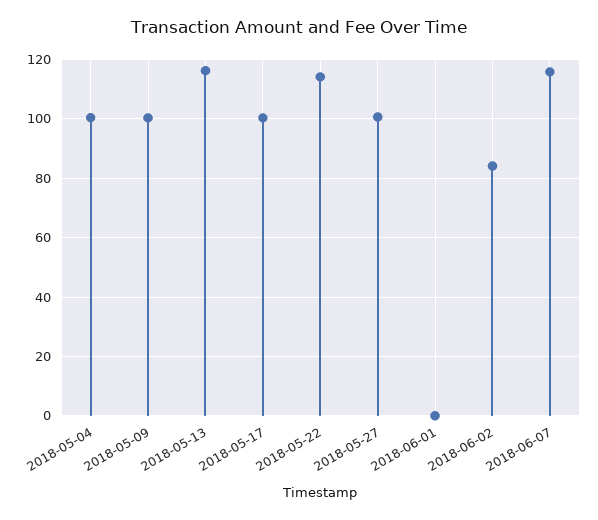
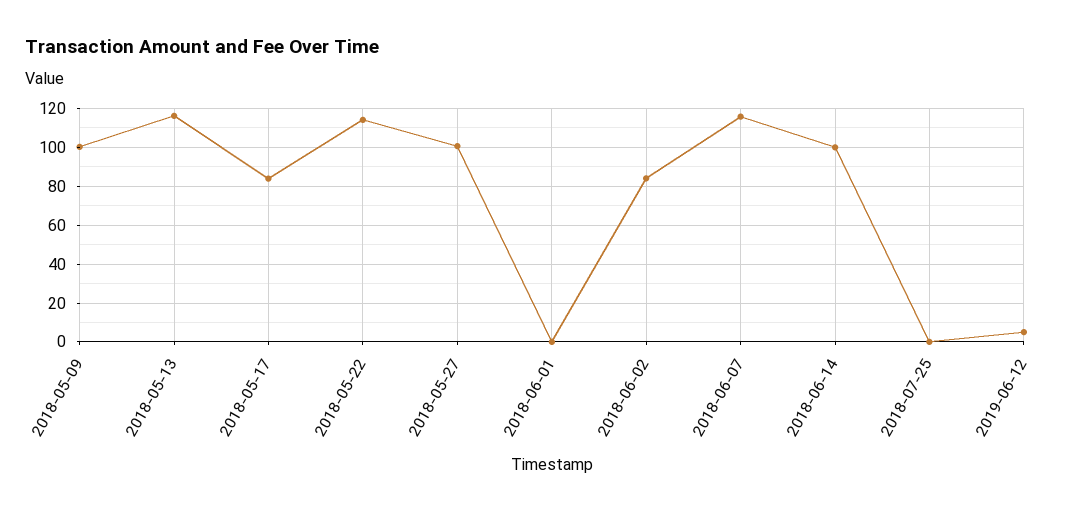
2018-05-04: 100 -> none
2018-05-17: 100 -> 85
2018-06-14: none -> 100
2018-07-25: none -> 0
2019-06-12: none -> 5

